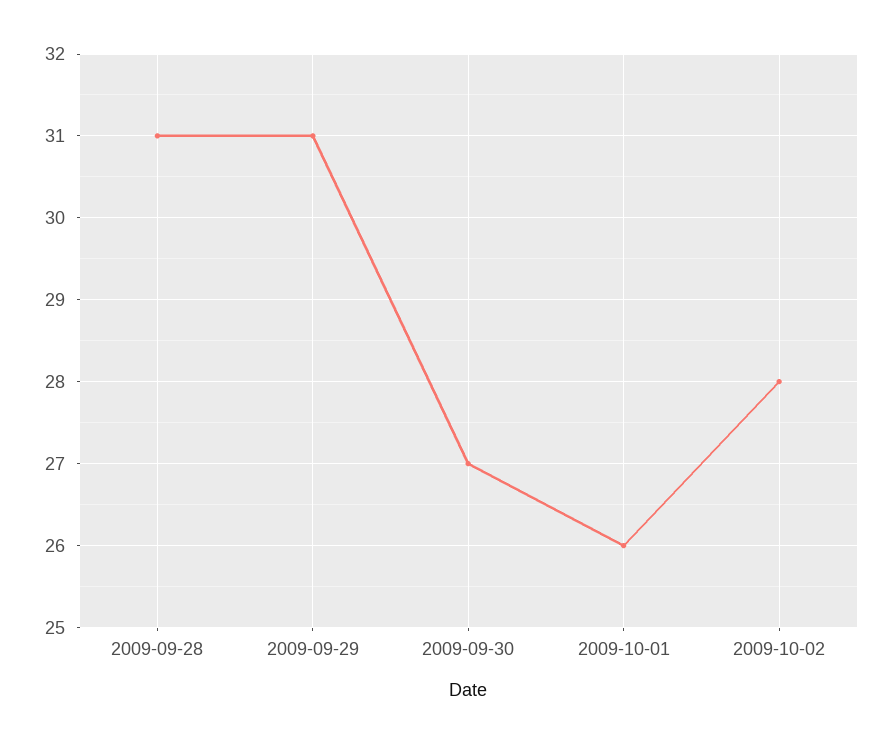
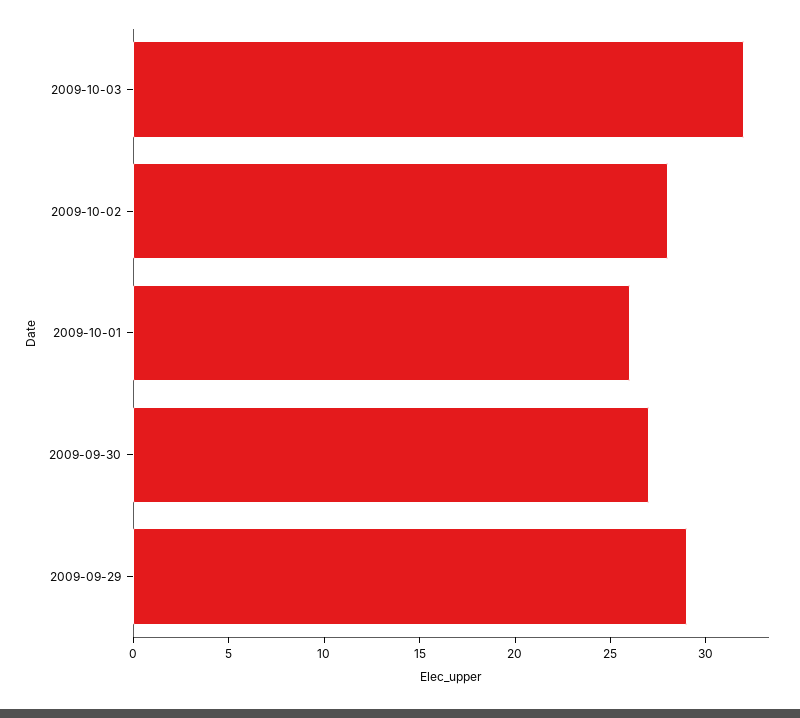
2009-09-28: 31 -> none
2009-09-29: 31 -> 29
2009-10-03: none -> 32

